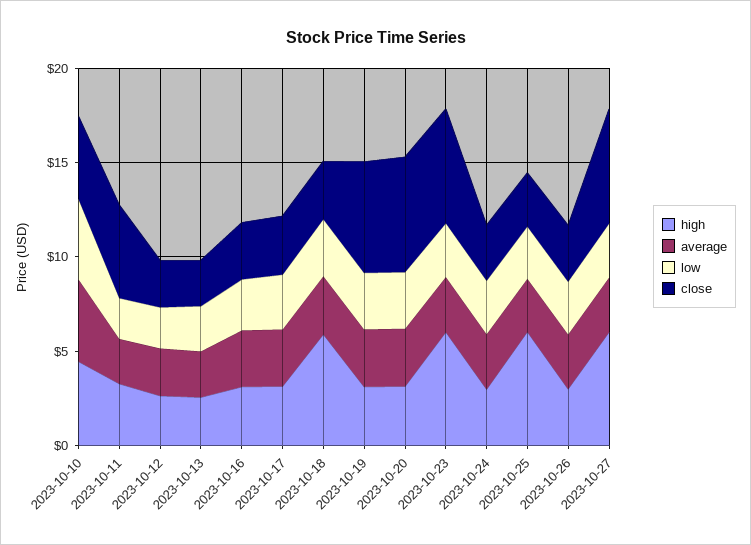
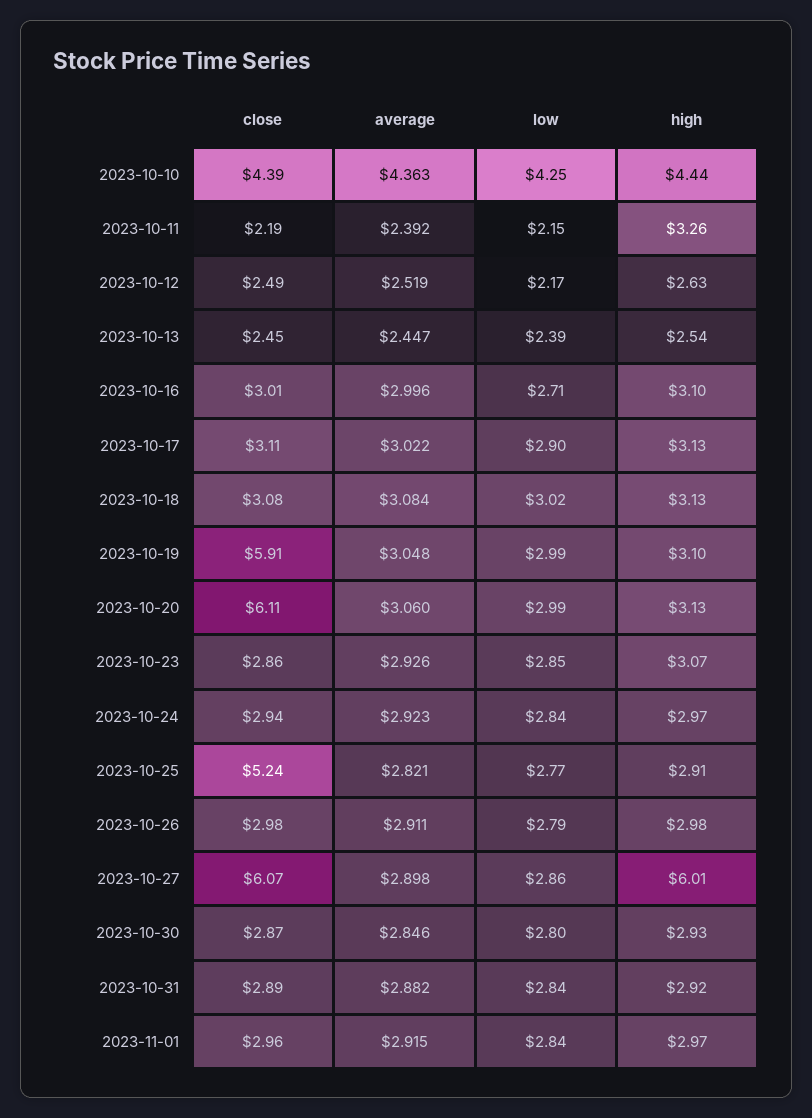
close, 2023-10-11: 5 -> 2.19
high, 2023-10-18: 6 -> 3.13
high, 2023-10-23: 6 -> 3.07
close, 2023-10-23: 6 -> 2.86
high, 2023-10-25: 6 -> 2.91
close, 2023-10-25: 3 -> 5.24
close, 2023-10-30: none -> 2.87
average, 2023-10-30: none -> 2.846
low, 2023-10-30: none -> 2.8
high, 2023-10-30: none -> 2.93
close, 2023-10-31: none -> 2.89
average, 2023-10-31: none -> 2.882
low, 2023-10-31: none -> 2.84
high, 2023-10-31: none -> 2.92
close, 2023-11-01: none -> 2.96
average, 2023-11-01: none -> 2.915
low, 2023-11-01: none -> 2.84
high, 2023-11-01: none -> 2.97

